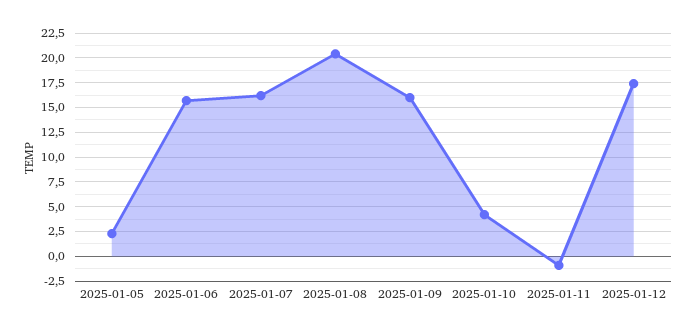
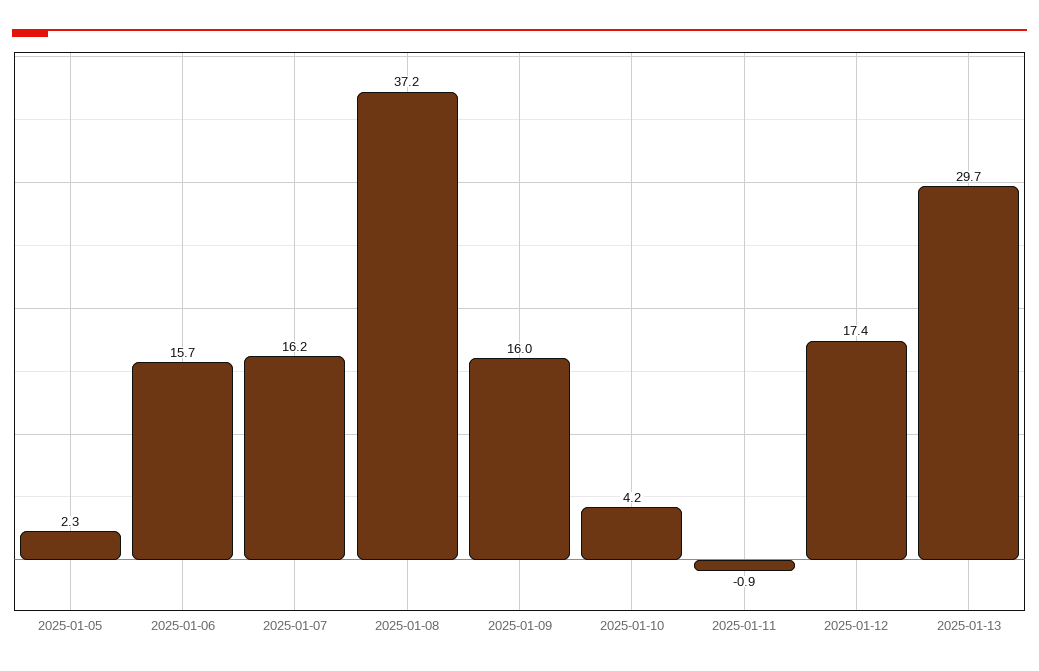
2025-01-08: 20 -> 37.2
2025-01-13: none -> 29.7

